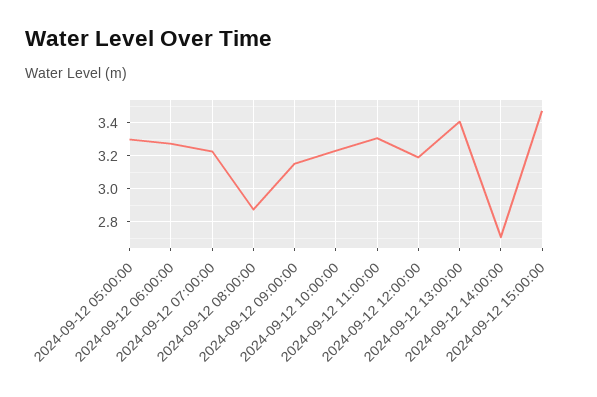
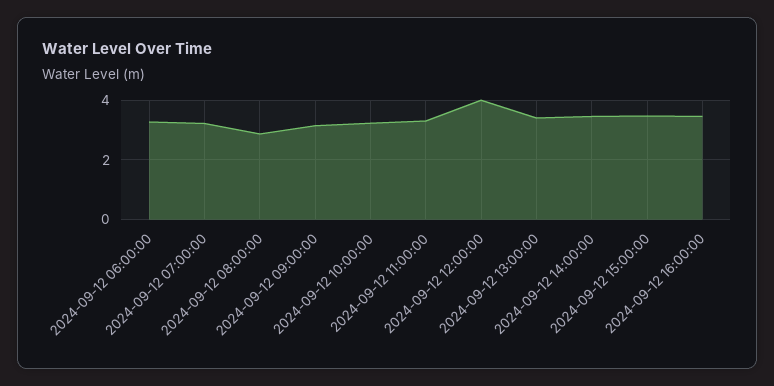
2024-09-12 05:00:00: 3.3 -> none
2024-09-12 12:00:00: 3.2 -> 4
2024-09-12 14:00:00: 2.7 -> 3.5
2024-09-12 16:00:00: none -> 3.5

